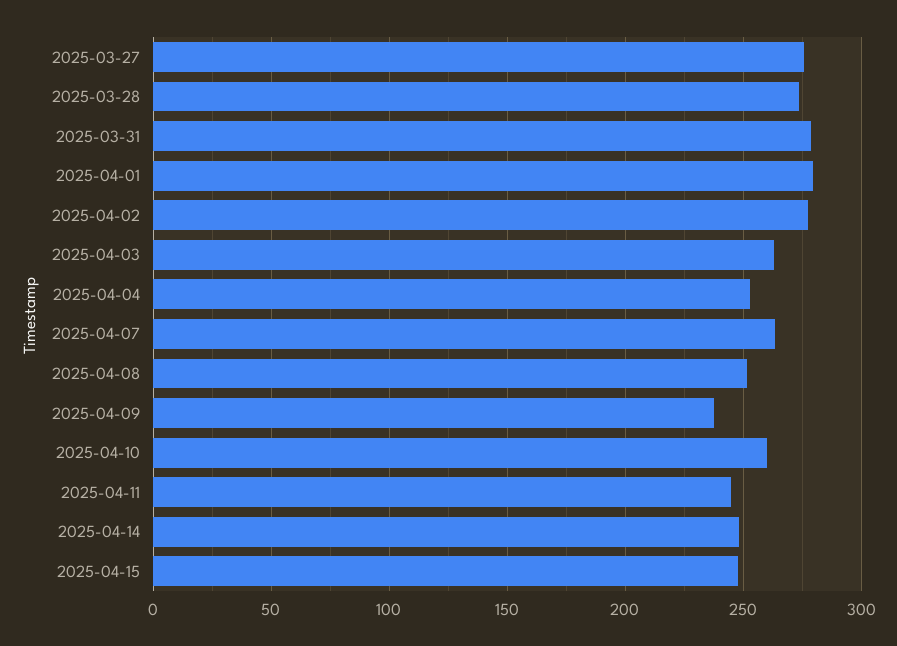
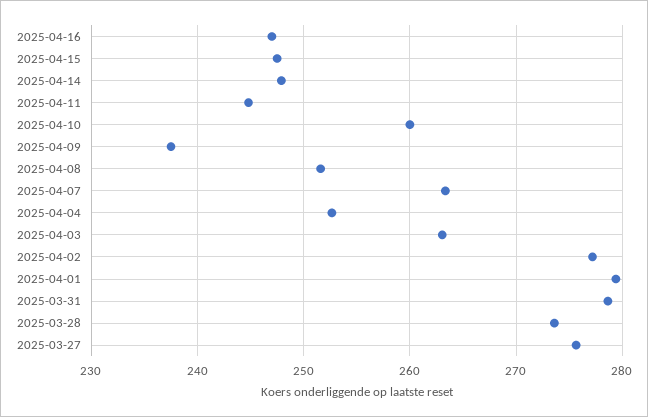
2025-04-16: none -> 247

